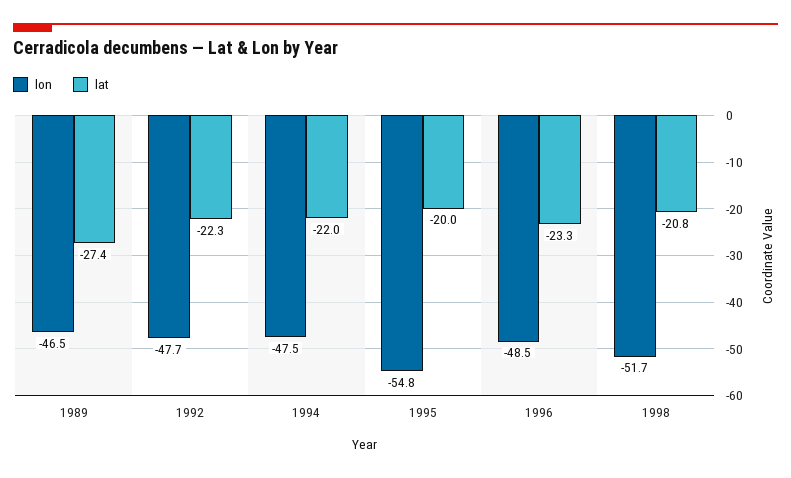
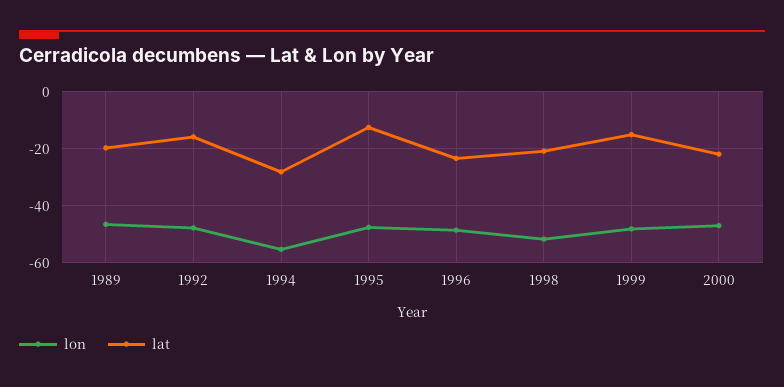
lat, 1989: -27.4 -> -20
lat, 1992: -22.3 -> -15
lon, 1994: -47.5 -> -55
lat, 1994: -22 -> -27.5
lon, 1995: -54.8 -> -47.5
lat, 1995: -20 -> -12.5
lon, 1999: none -> -47.5
lat, 1999: none -> -15
lon, 2000: none -> -47.5
lat, 2000: none -> -22.5

